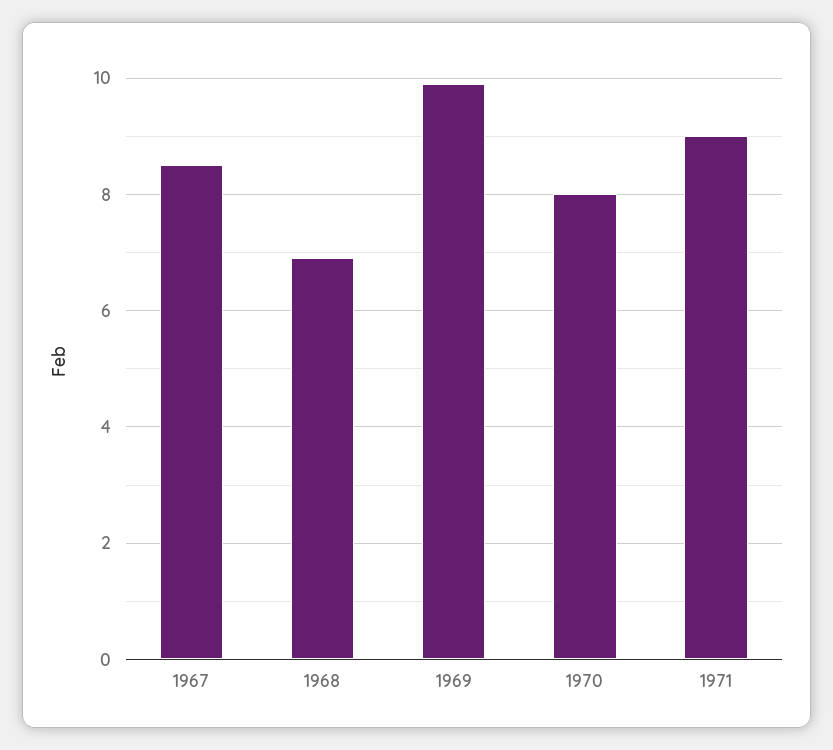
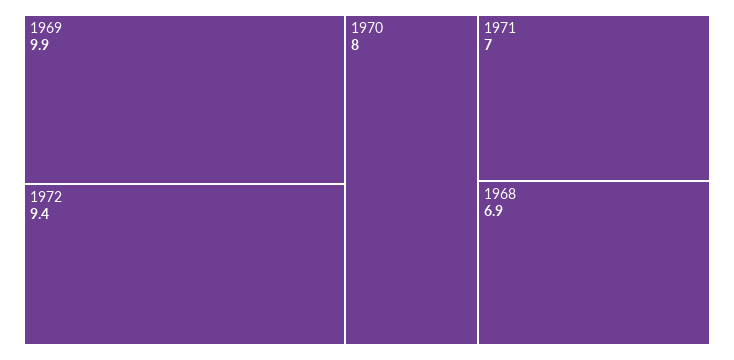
1967: 8.5 -> none
1971: 9 -> 7
1972: none -> 9.4

